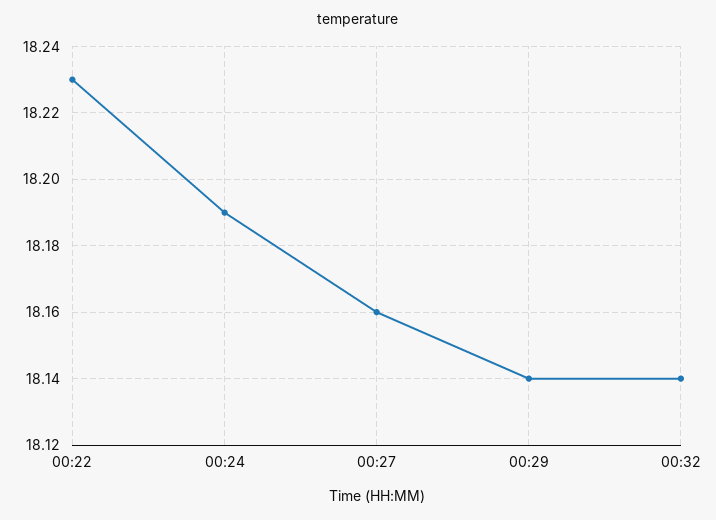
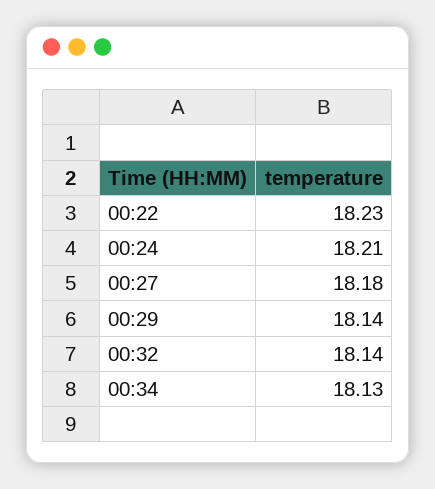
00:24: 18.19 -> 18.21
00:27: 18.16 -> 18.18
00:34: none -> 18.13

